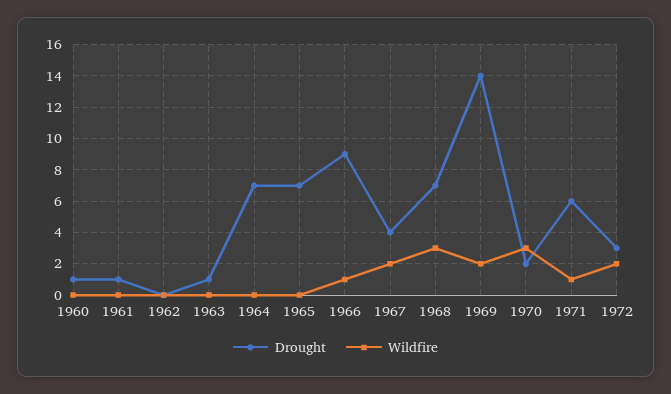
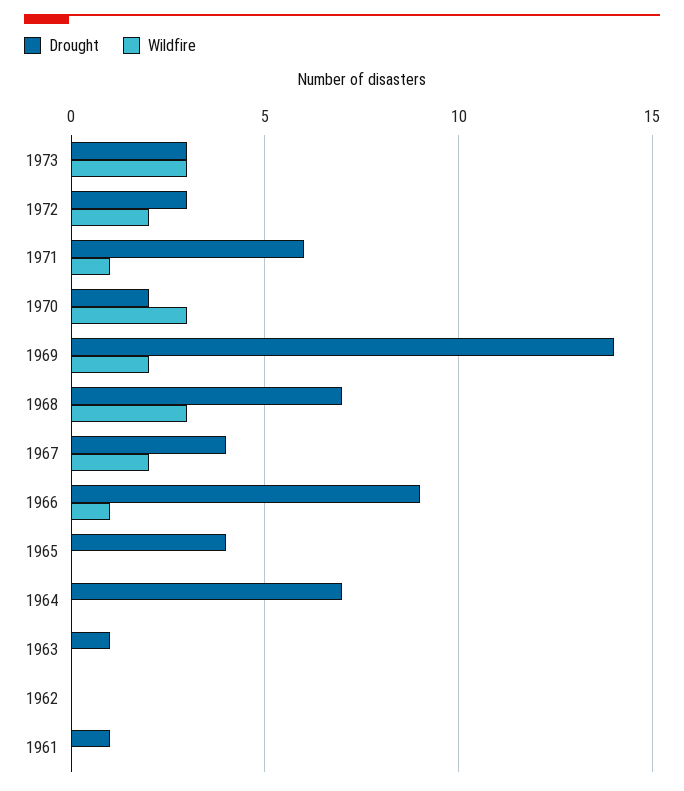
Drought, 1960: 1 -> none
Wildfire, 1960: 0 -> none
Drought, 1965: 7 -> 4
Drought, 1973: none -> 3
Wildfire, 1973: none -> 3

